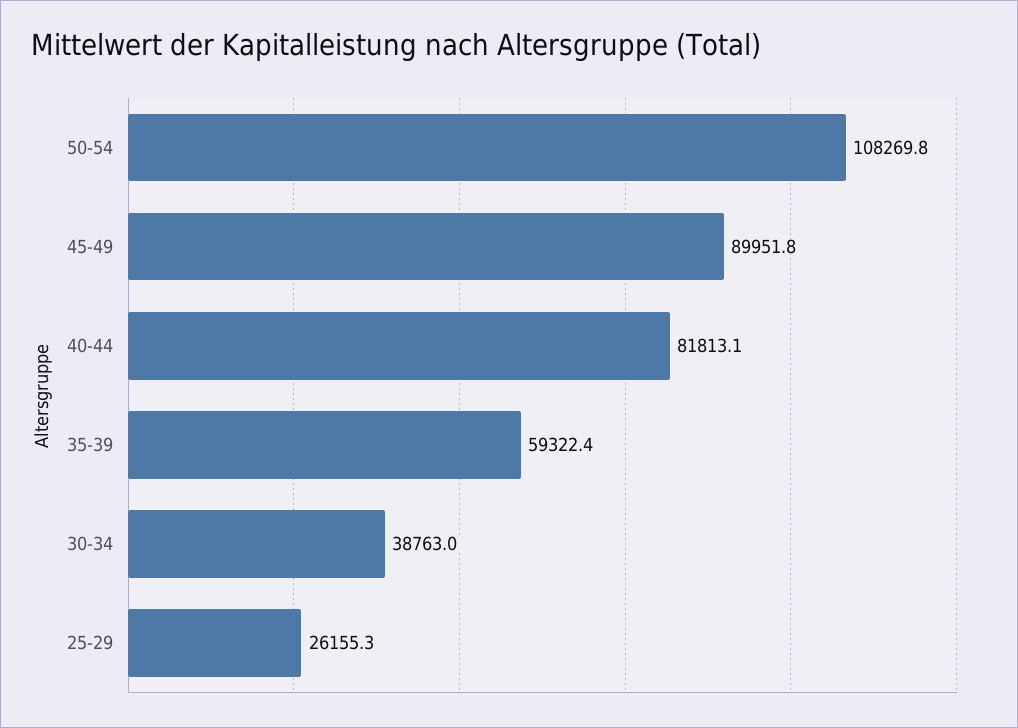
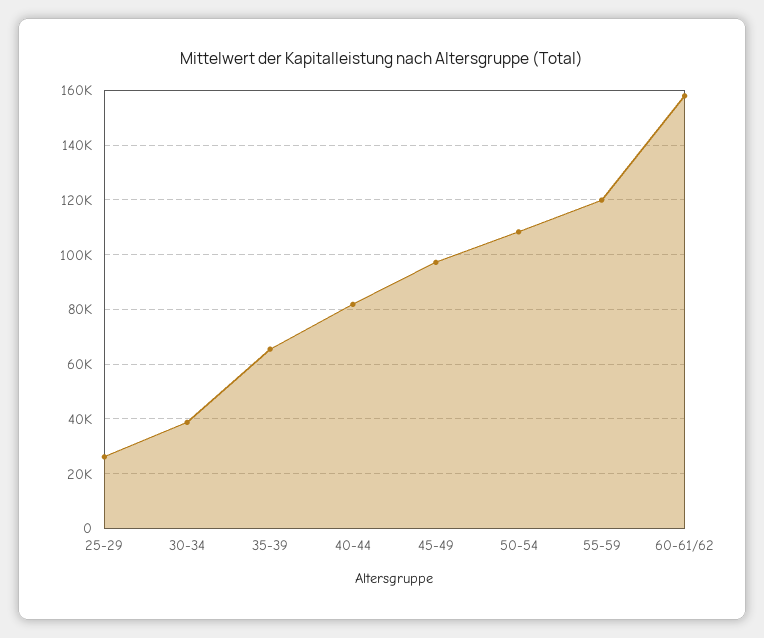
45-49: 89951.8 -> 97500
35-39: 59322.4 -> 65000
55-59: none -> 120000
60-61/62: none -> 157500

